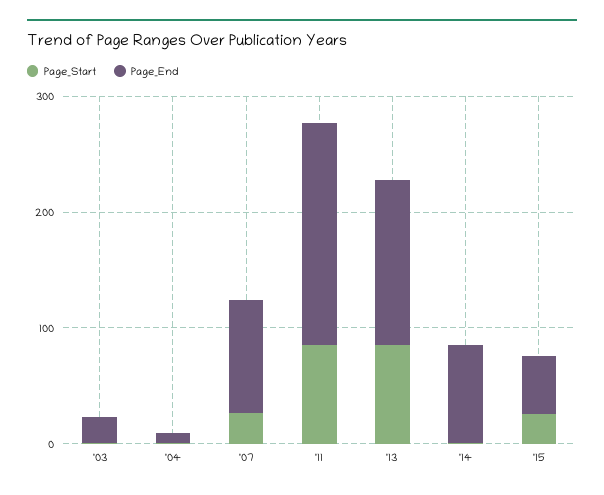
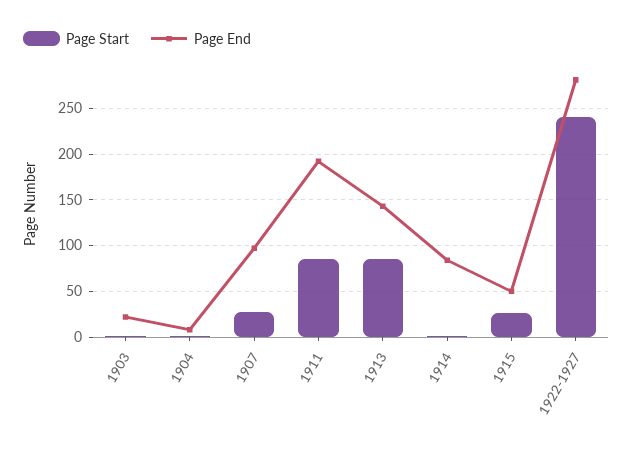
Page_Start, 1922-1927: none -> 240
Page_End, 1922-1927: none -> 280

